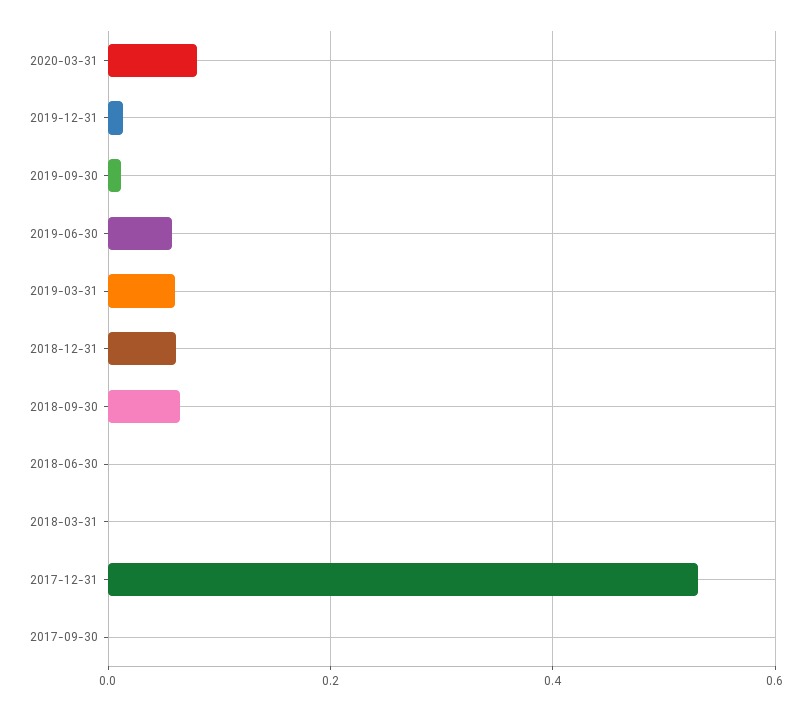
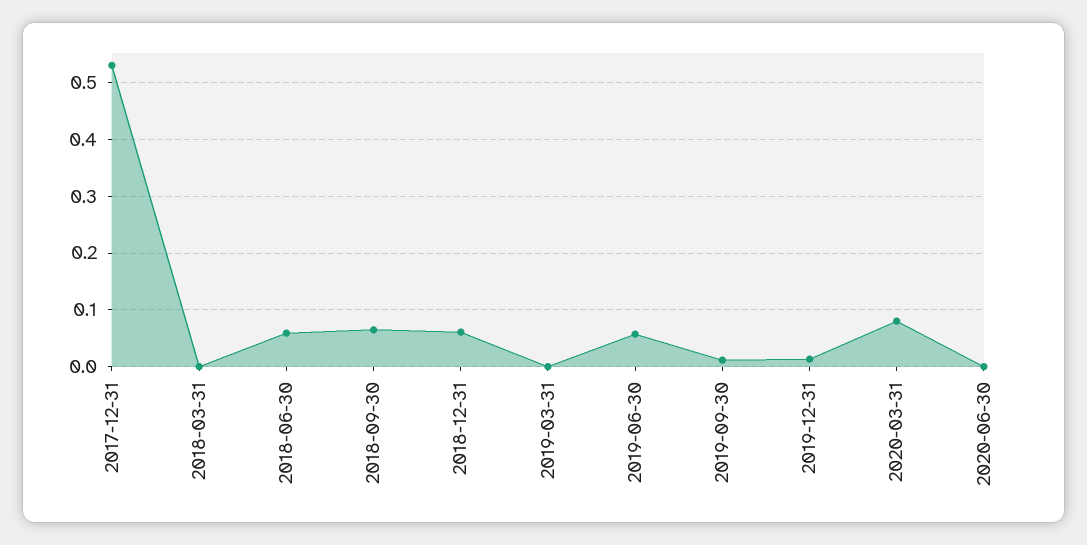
2019-03-31: 0.06 -> 0
2018-06-30: 0 -> 0.06
2017-09-30: 0 -> none
2020-06-30: none -> 0

